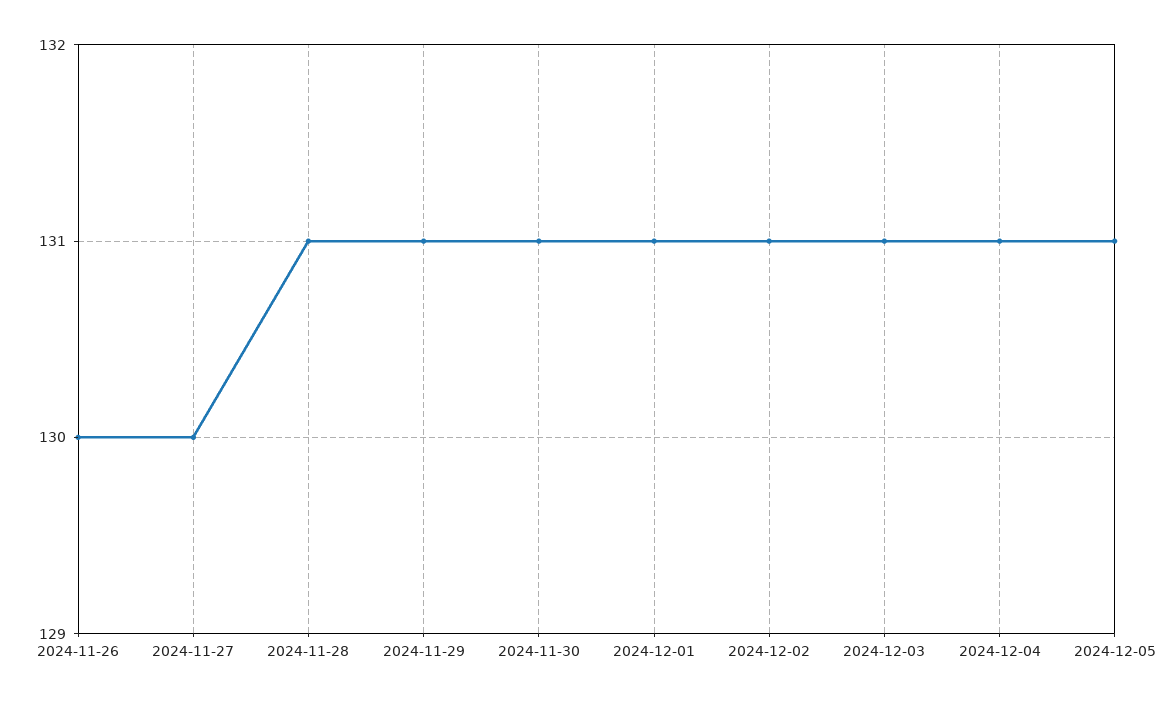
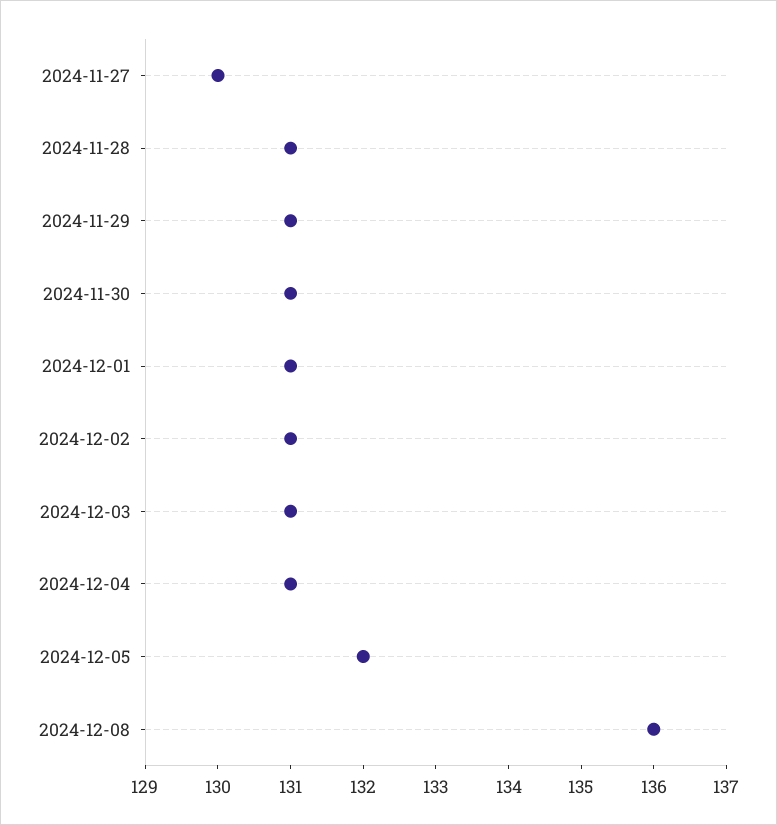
2024-11-26: 130 -> none
2024-12-05: 131 -> 132
2024-12-08: none -> 136

